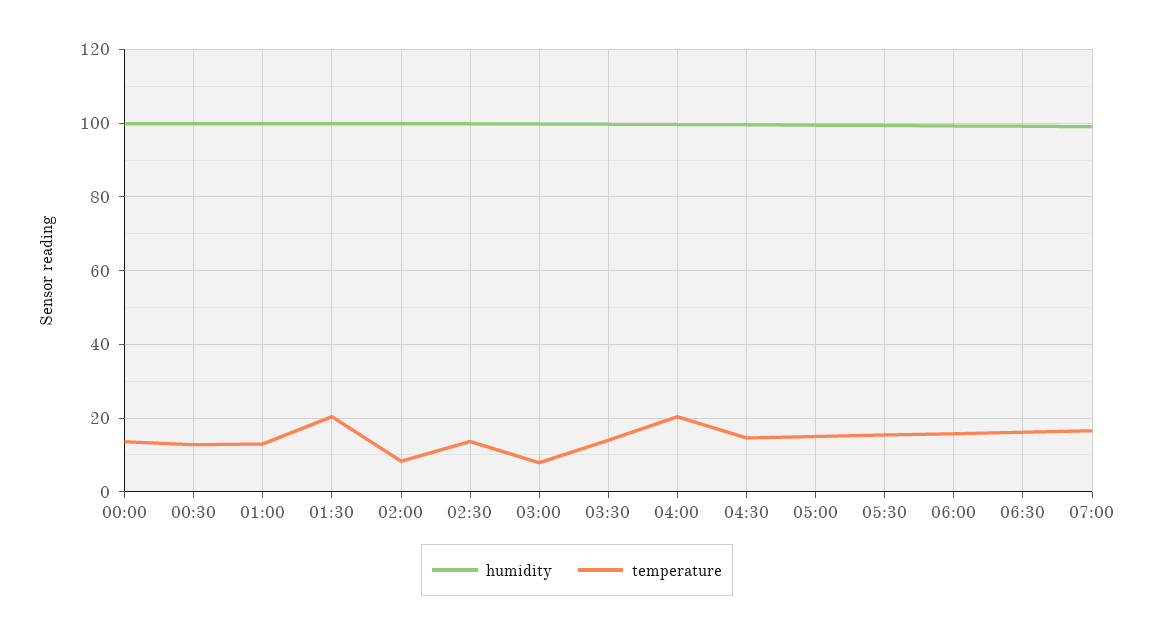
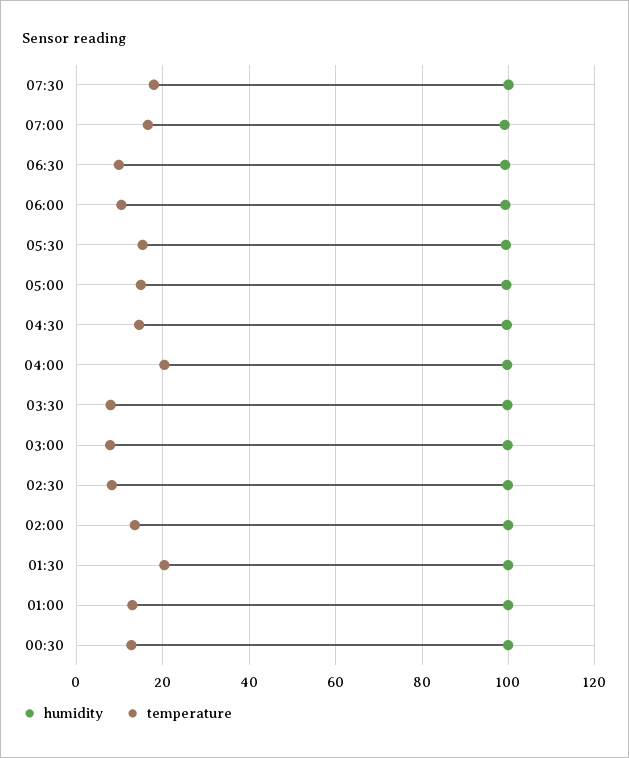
humidity, 00:00: 100 -> none
temperature, 00:00: 14 -> none
temperature, 02:00: 8 -> 14
temperature, 02:30: 14 -> 8
temperature, 03:30: 14 -> 8
temperature, 06:00: 16 -> 10
temperature, 06:30: 16 -> 10
humidity, 07:30: none -> 100
temperature, 07:30: none -> 18

